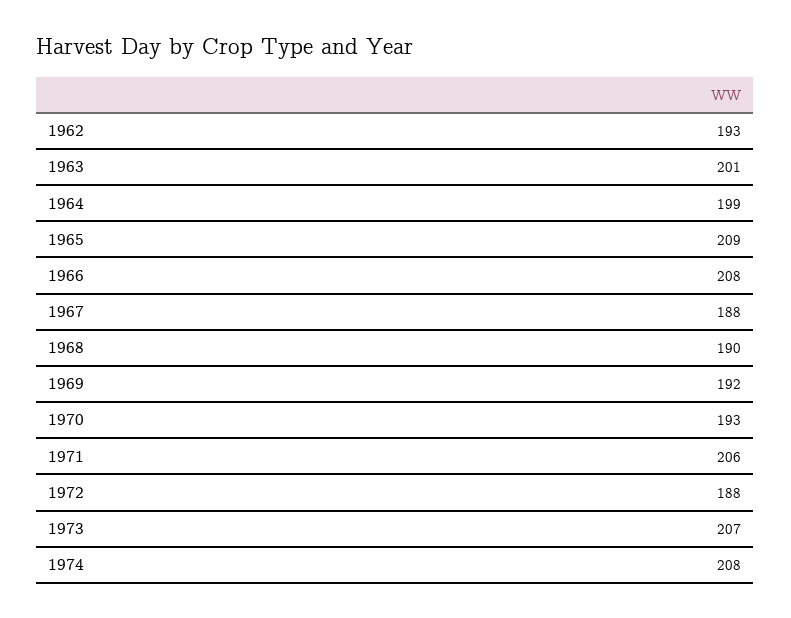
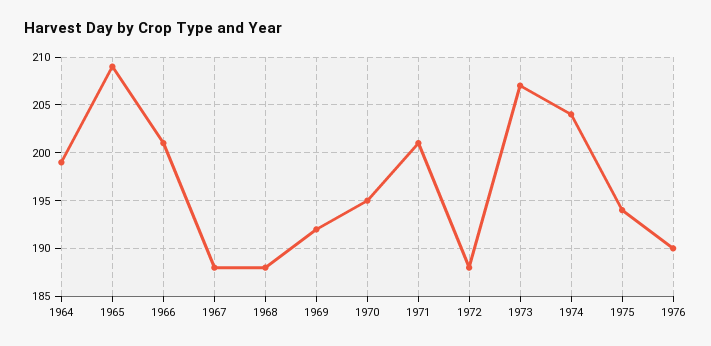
1962: 193 -> none
1963: 201 -> none
1966: 208 -> 201
1968: 190 -> 188
1970: 193 -> 195
1971: 206 -> 201
1974: 208 -> 204
1975: none -> 194
1976: none -> 190

